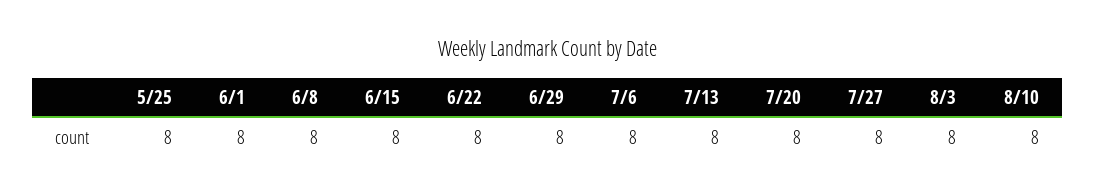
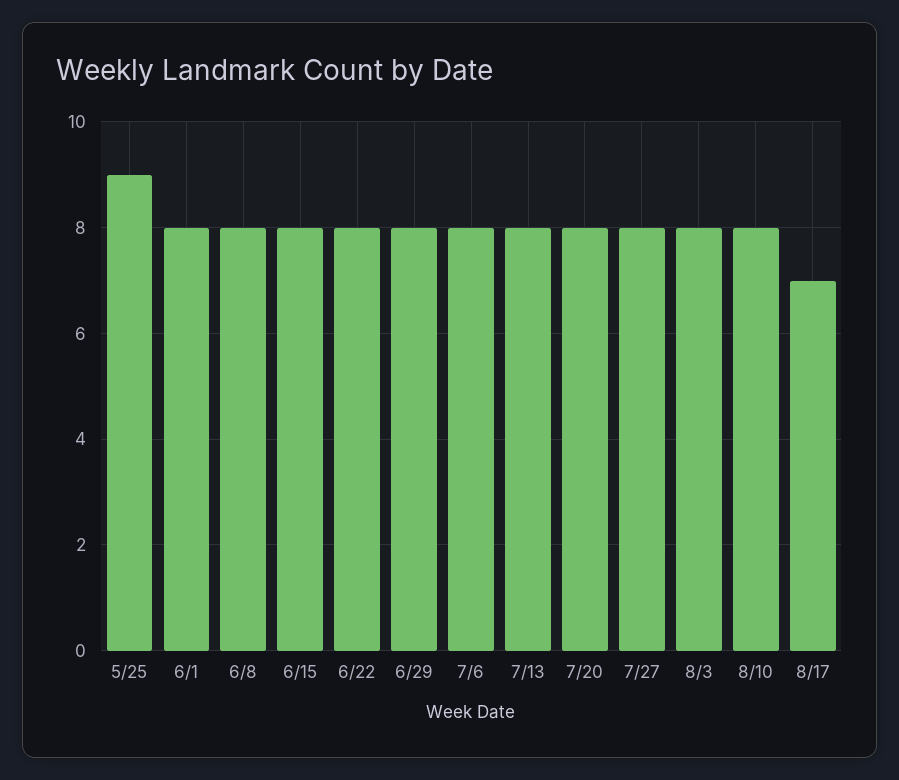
5/25: 8 -> 9
8/17: none -> 7

